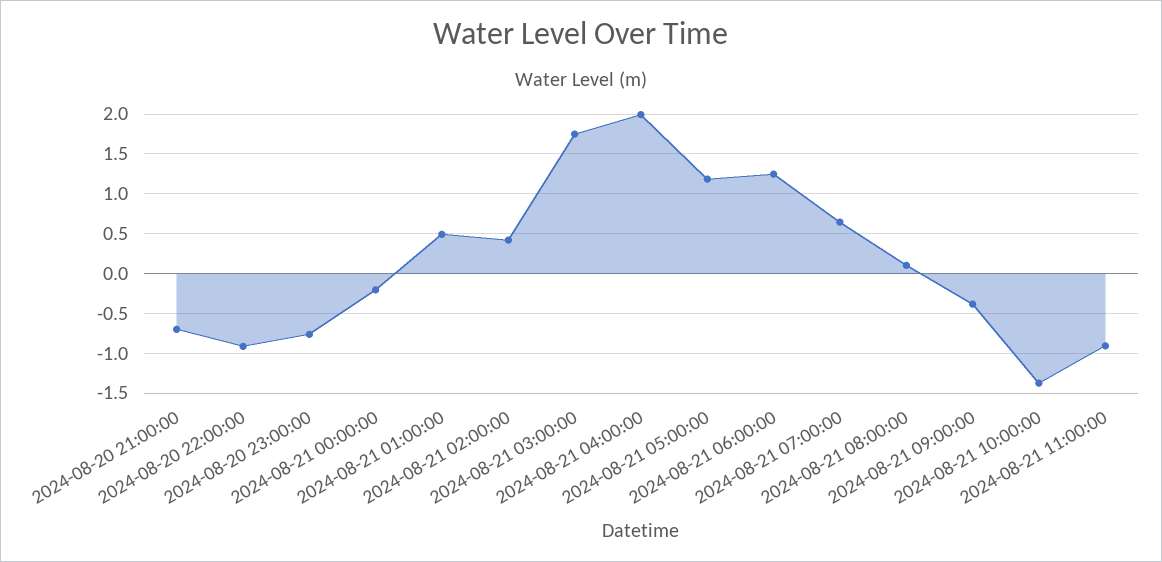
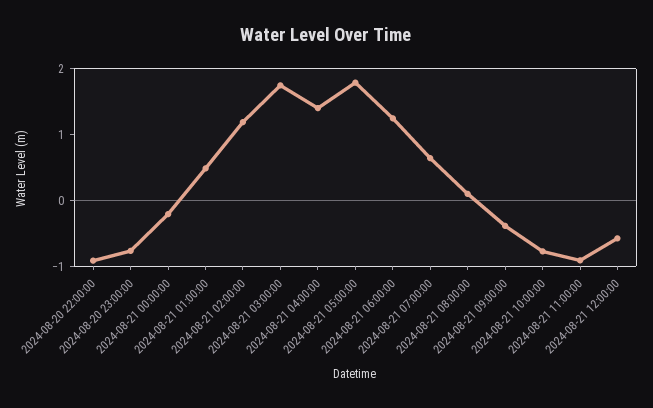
2024-08-20 21:00:00: -0.7 -> none
2024-08-21 02:00:00: 0.4 -> 1.2
2024-08-21 04:00:00: 2 -> 1.4
2024-08-21 05:00:00: 1.2 -> 1.8
2024-08-21 10:00:00: -1.4 -> -0.8
2024-08-21 12:00:00: none -> -0.6

